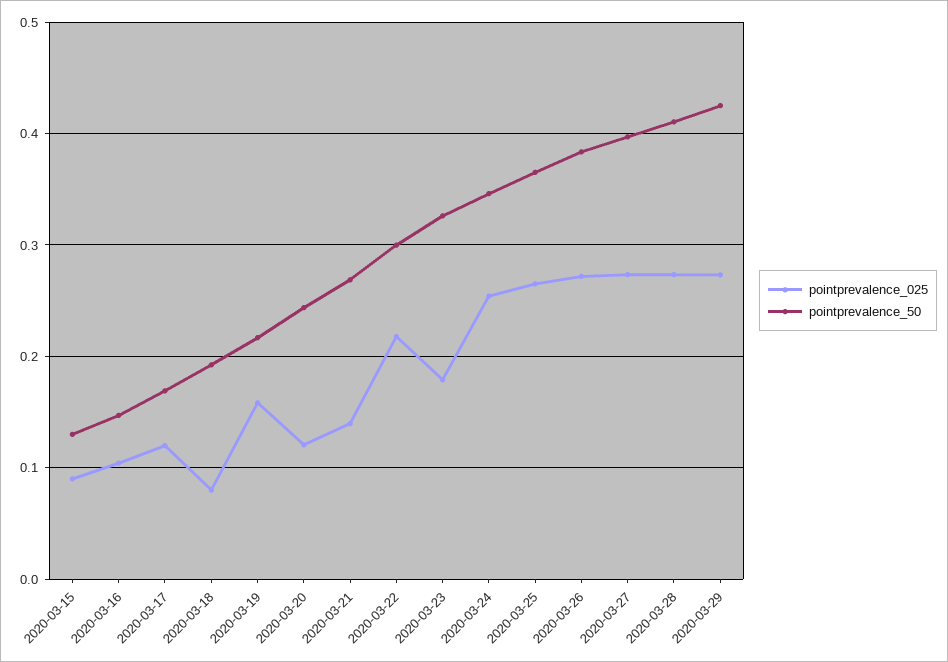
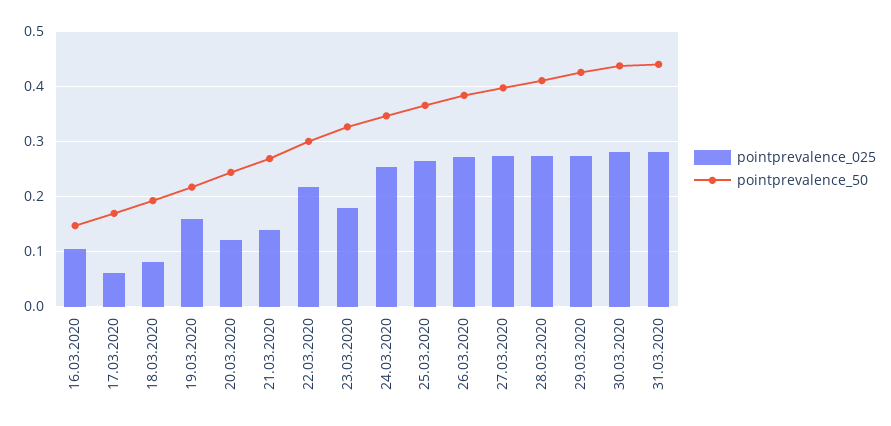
pointprevalence_025, 2020-03-15: 0.09 -> none
pointprevalence_50, 2020-03-15: 0.13 -> none
pointprevalence_025, 2020-03-17: 0.12 -> 0.06
pointprevalence_025, 30.03.2020: none -> 0.28
pointprevalence_50, 30.03.2020: none -> 0.44
pointprevalence_025, 31.03.2020: none -> 0.28
pointprevalence_50, 31.03.2020: none -> 0.44

